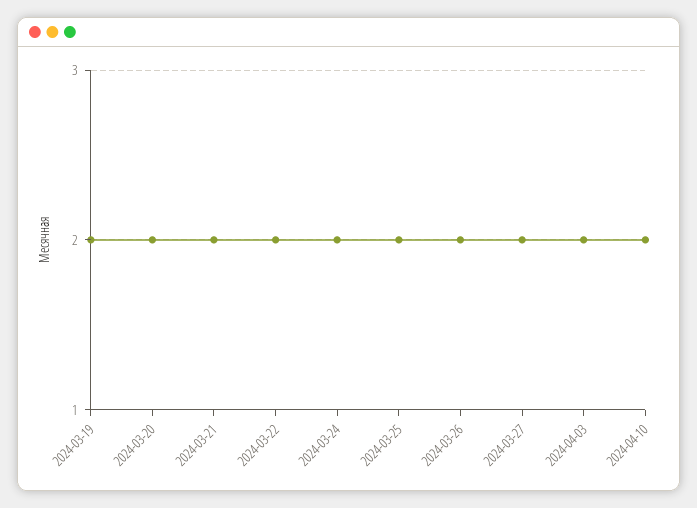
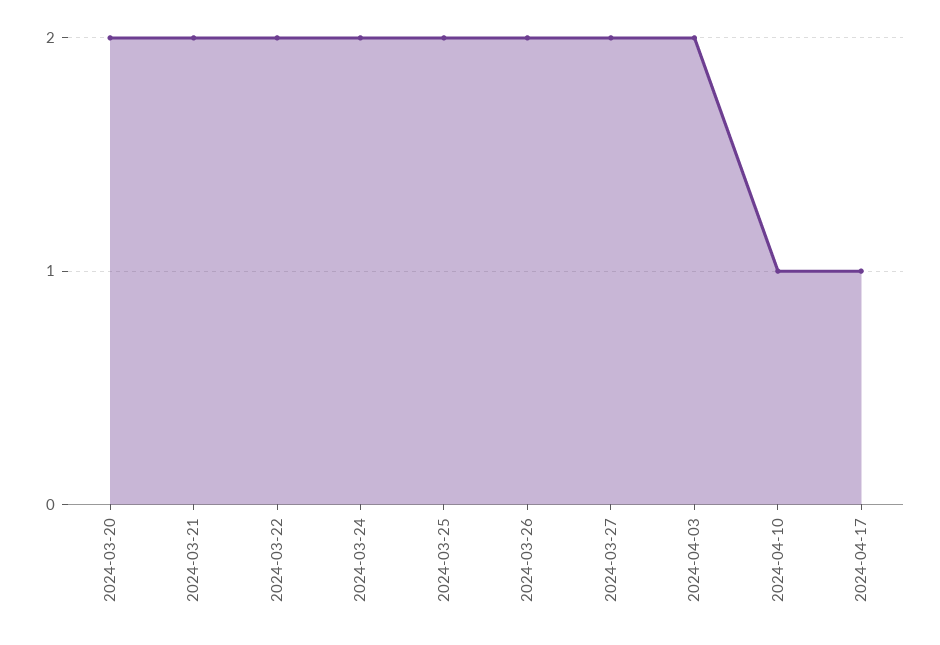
2024-03-19: 2 -> none
2024-04-10: 2 -> 1
2024-04-17: none -> 1

